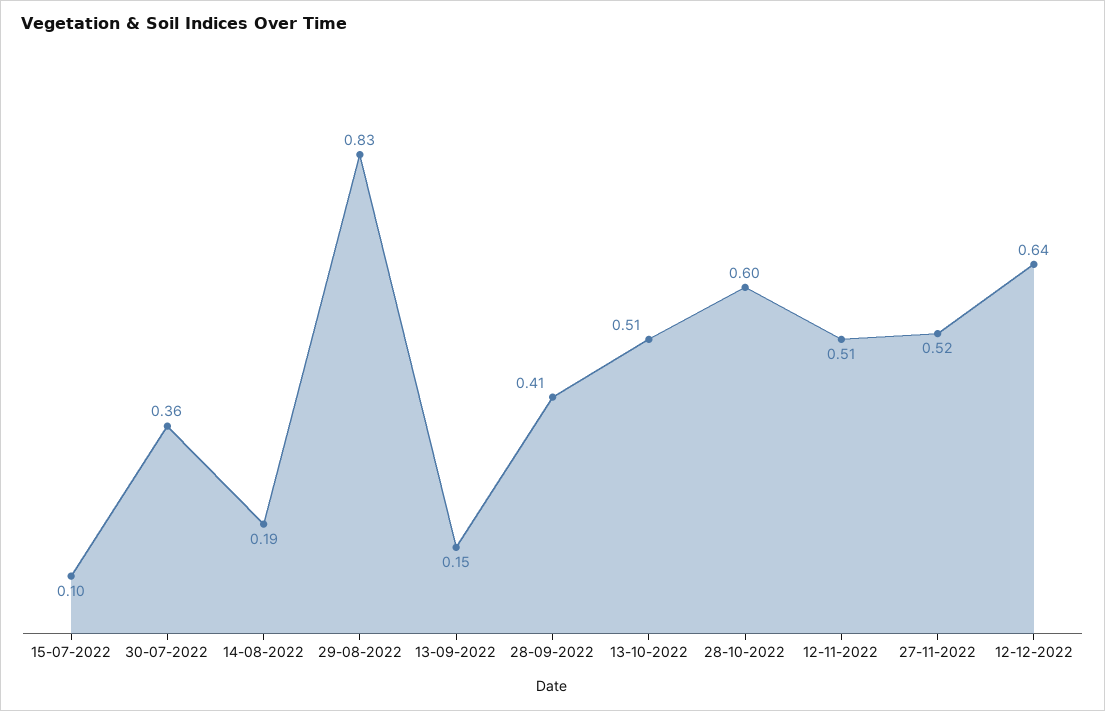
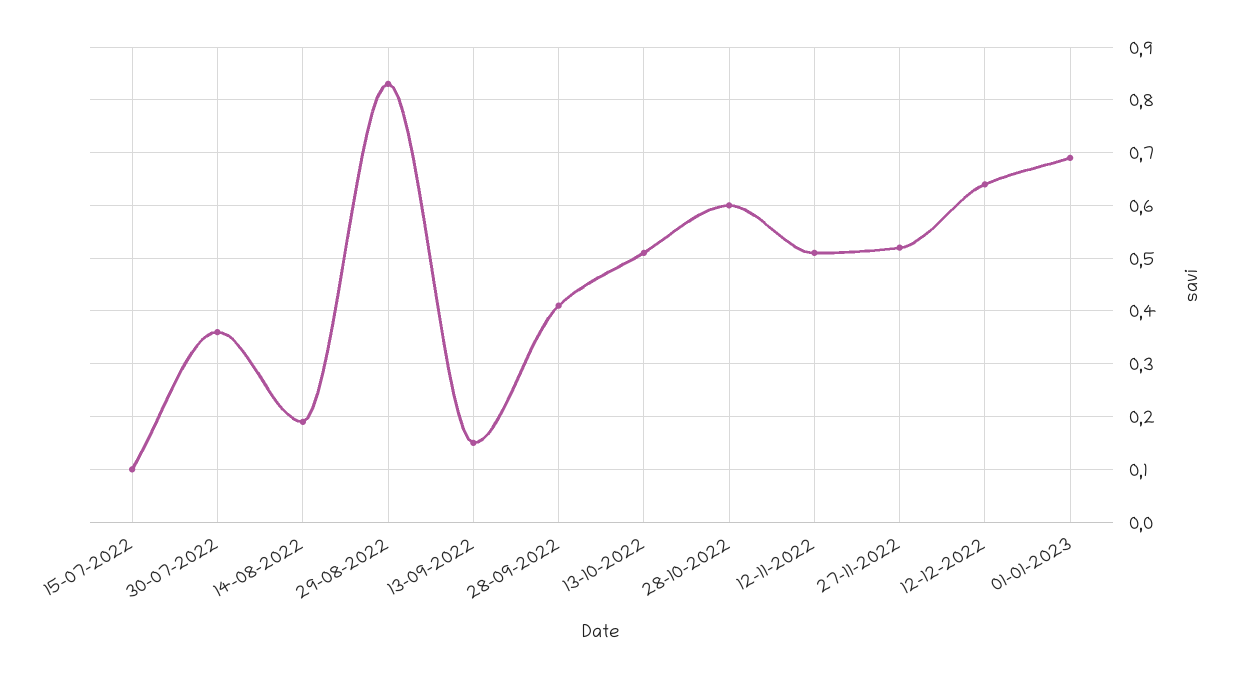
01-01-2023: none -> 0.7

